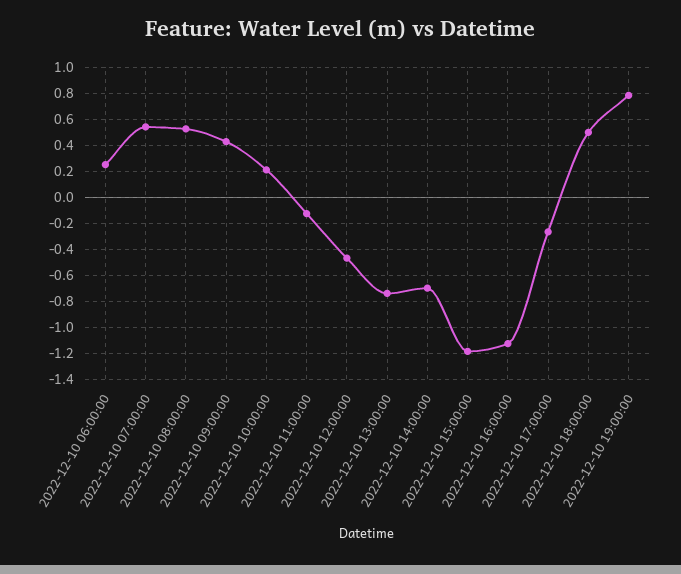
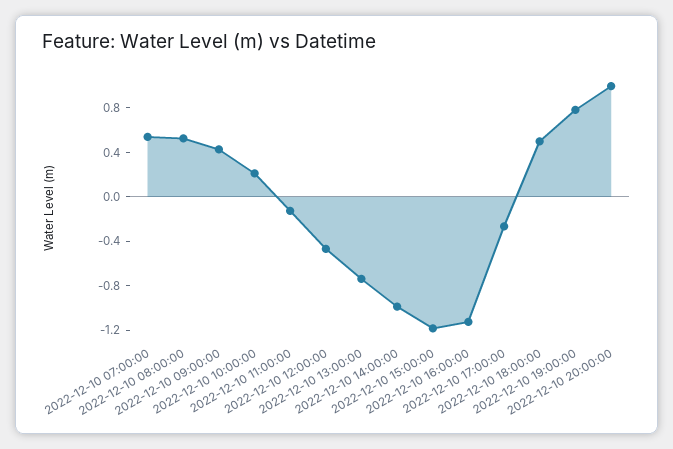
2022-12-10 06:00:00: 0.25 -> none
2022-12-10 14:00:00: -0.7 -> -1
2022-12-10 20:00:00: none -> 1

